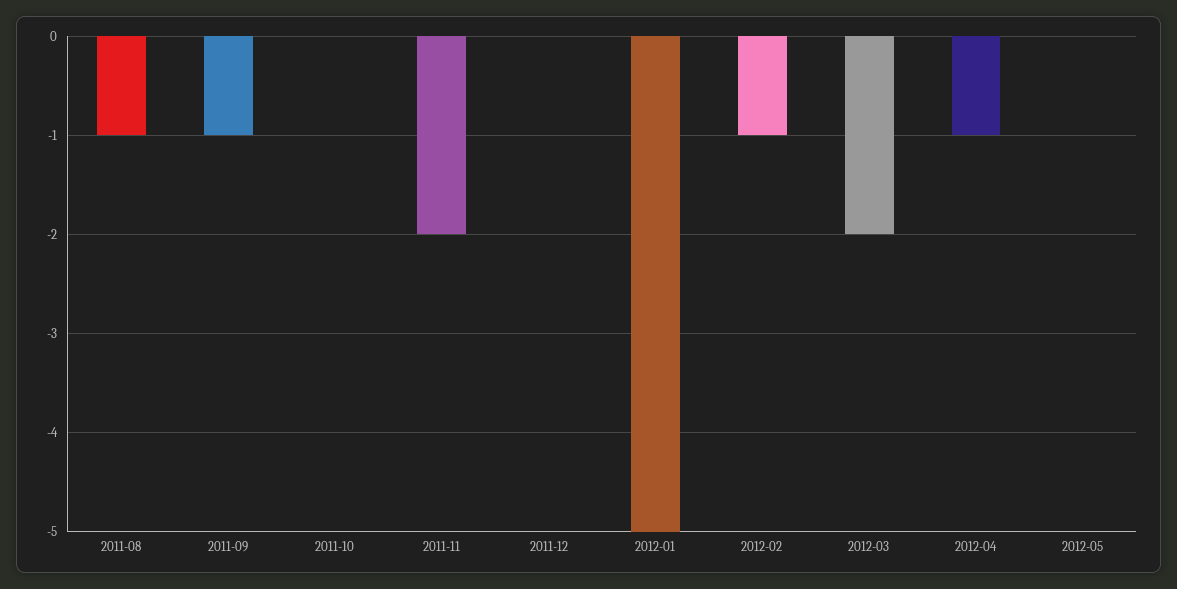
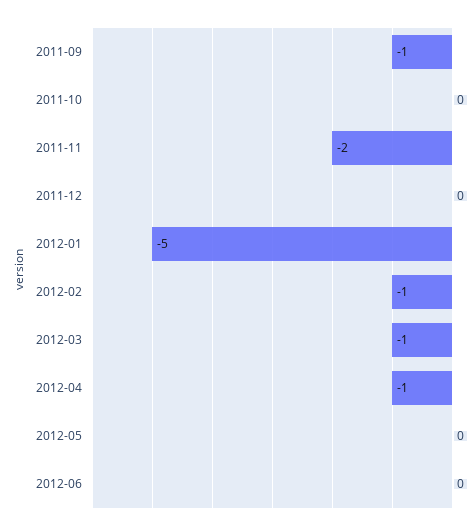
2011-08: -1 -> none
2012-03: -2 -> -1
2012-06: none -> 0

